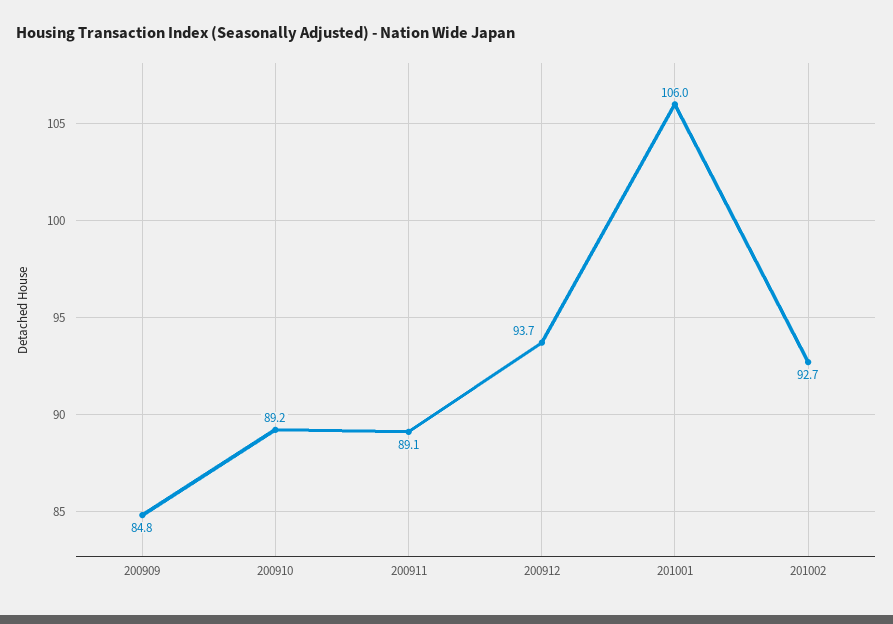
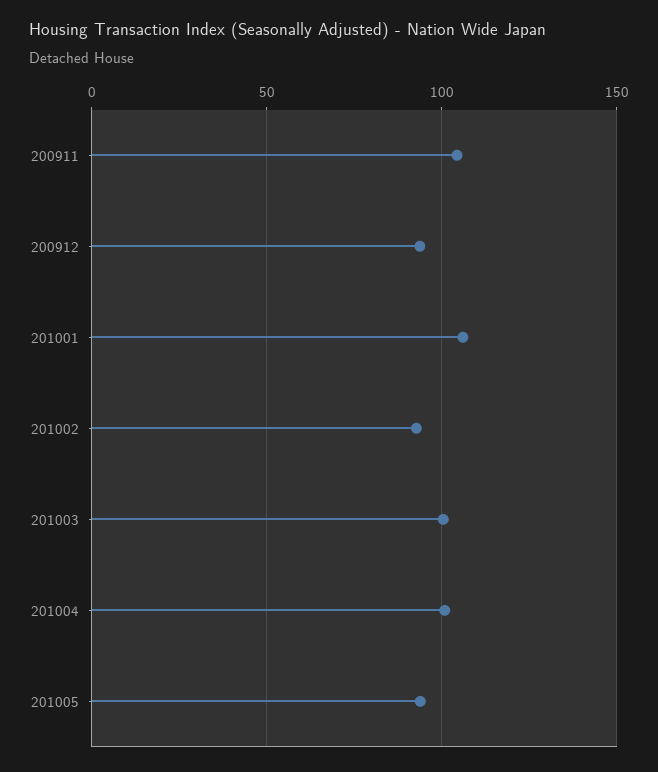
200909: 84.8 -> none
200910: 89.2 -> none
200911: 89.1 -> 105
201003: none -> 100
201004: none -> 100
201005: none -> 95

